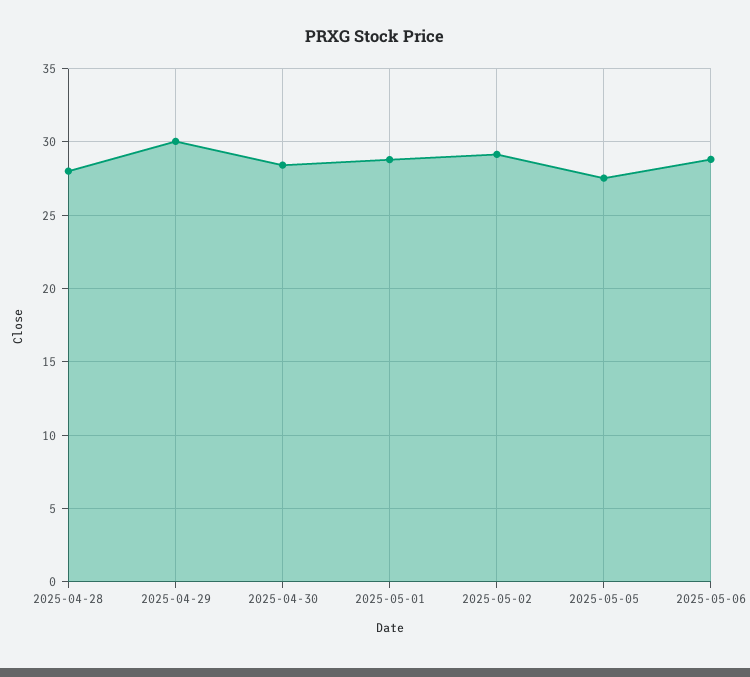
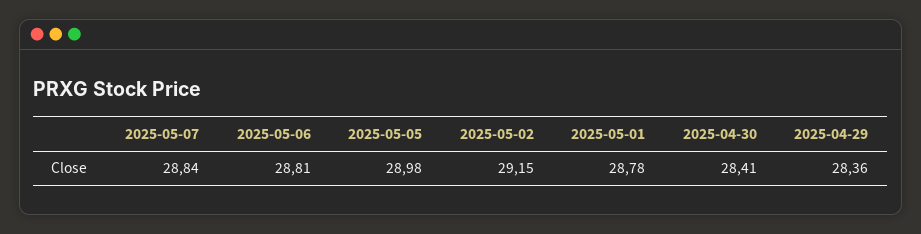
2025-04-28: 28 -> none
2025-04-29: 30 -> 28.36
2025-05-05: 27.5 -> 28.98
2025-05-07: none -> 28.84

